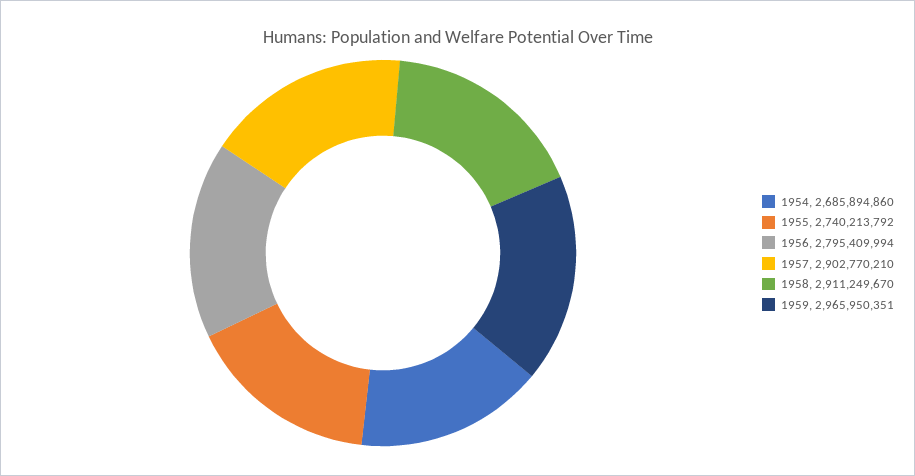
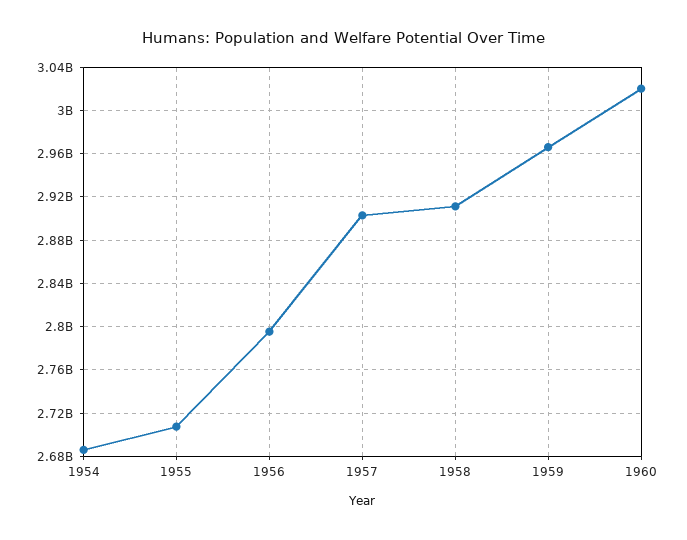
1955: 2740213792 -> 2710000000
1960: none -> 3020000000

